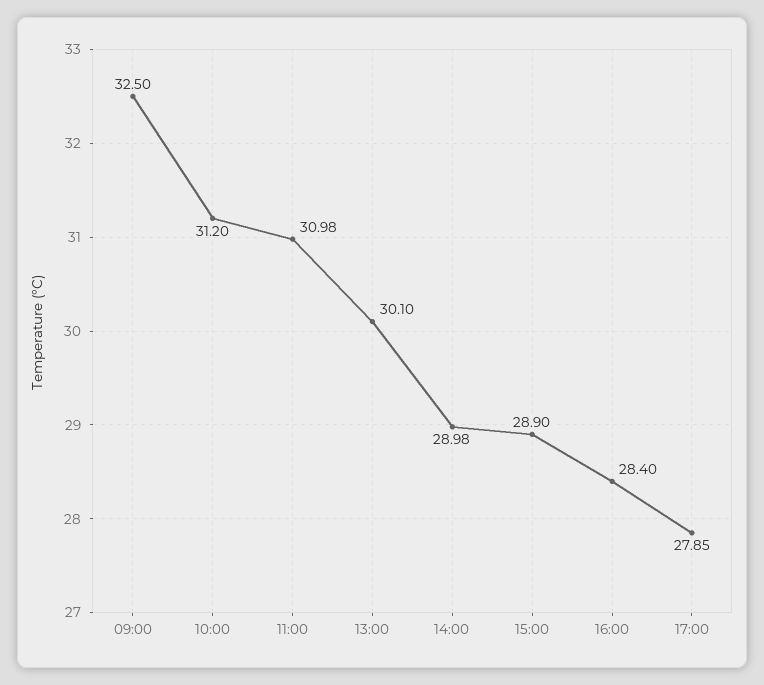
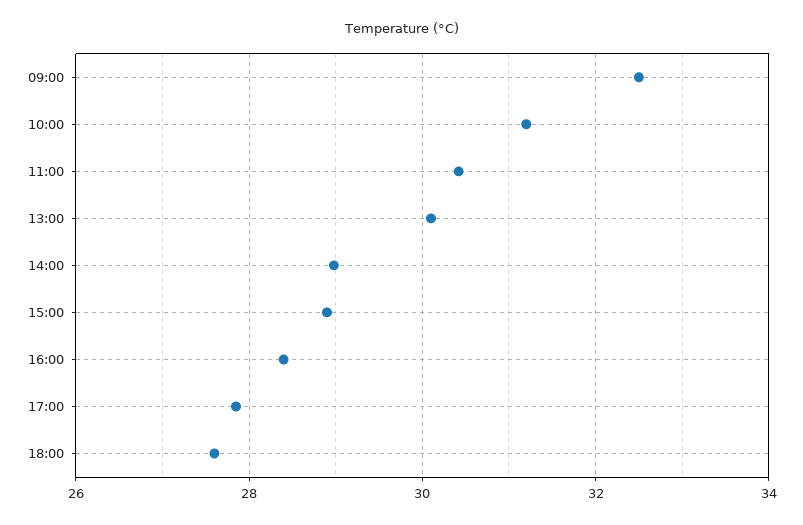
11:00: 30.98 -> 30.4
18:00: none -> 27.6

